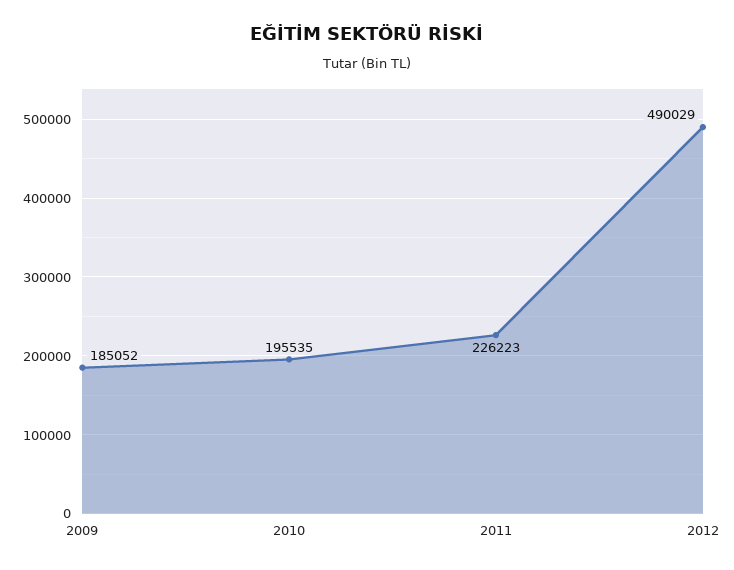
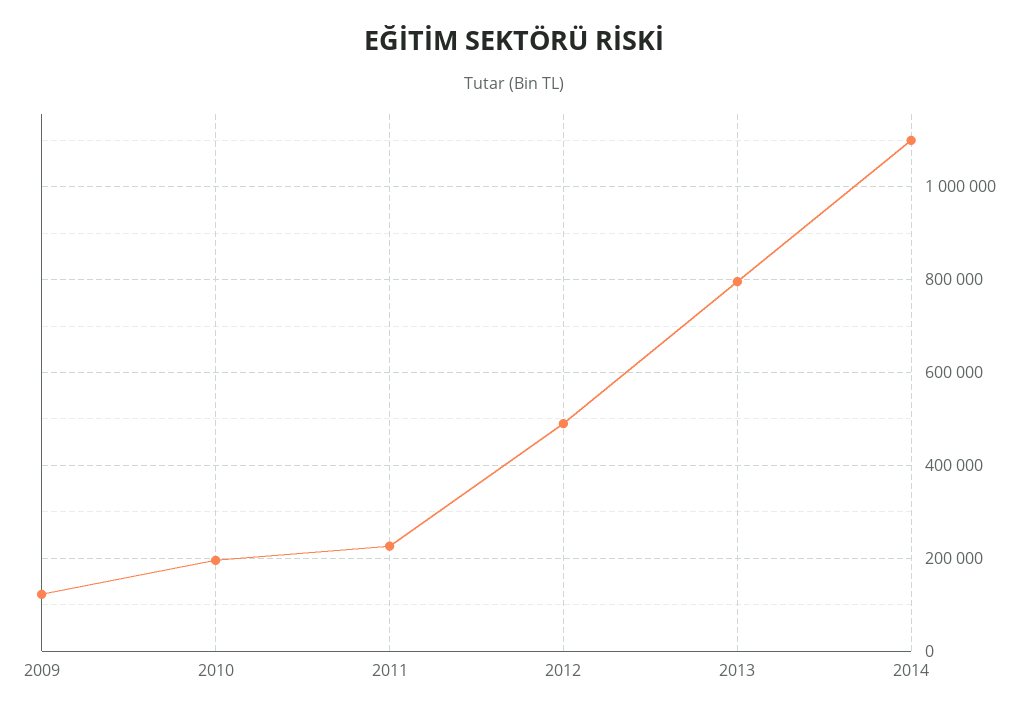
2009: 185052 -> 120000
2013: none -> 800000
2014: none -> 1100000

